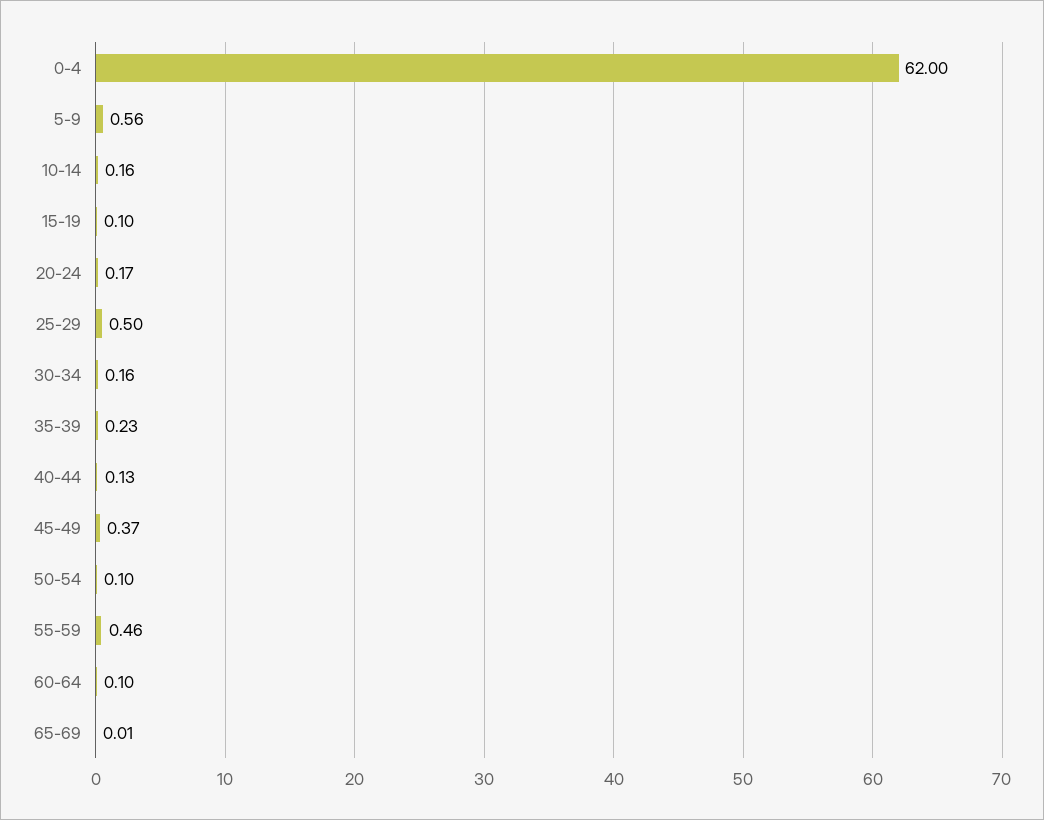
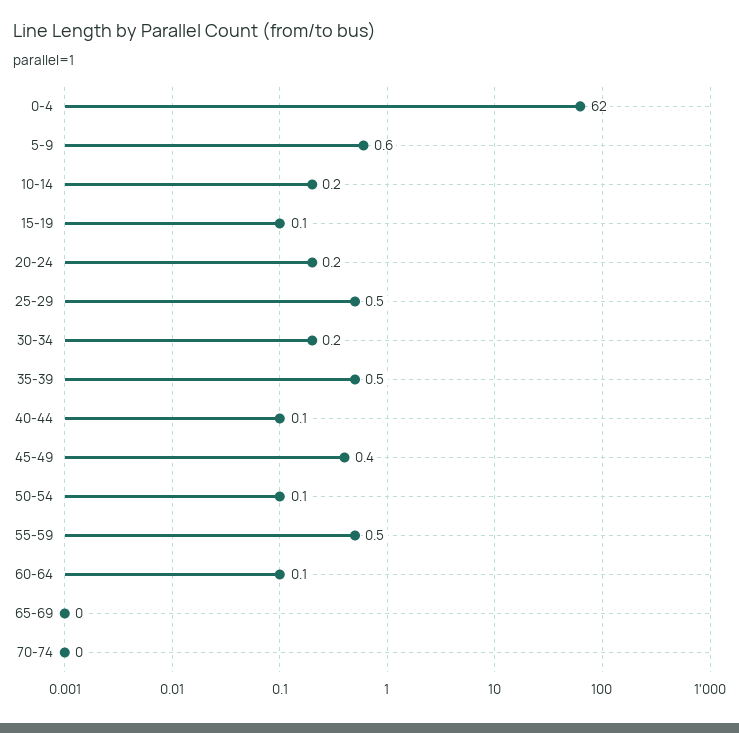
35-39: 0.23 -> 0.5
70-74: none -> 0

